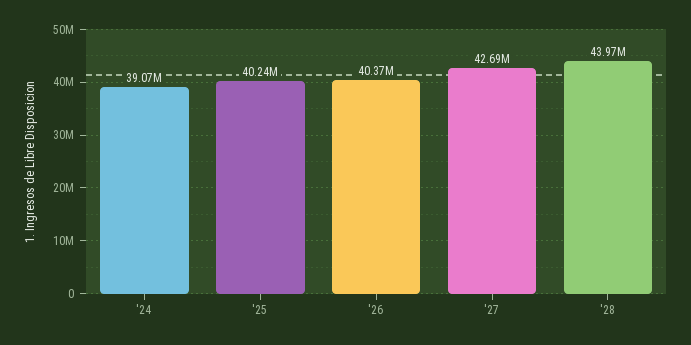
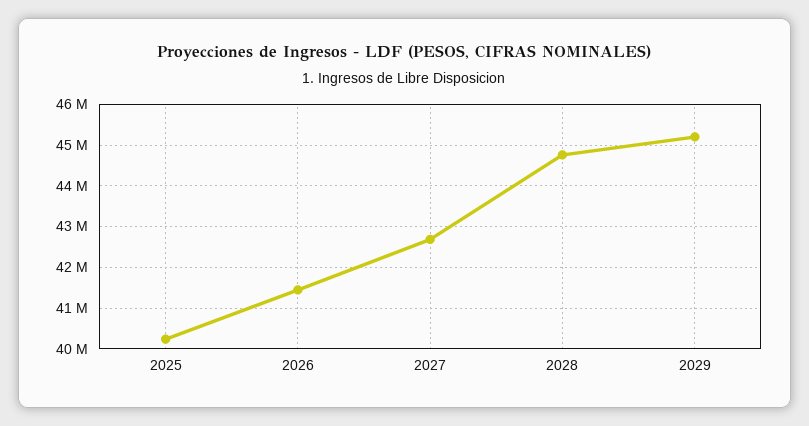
'24: 39070000 -> none
'26: 40370000 -> 41400000
'28: 43970000 -> 44800000
2029: none -> 45200000

